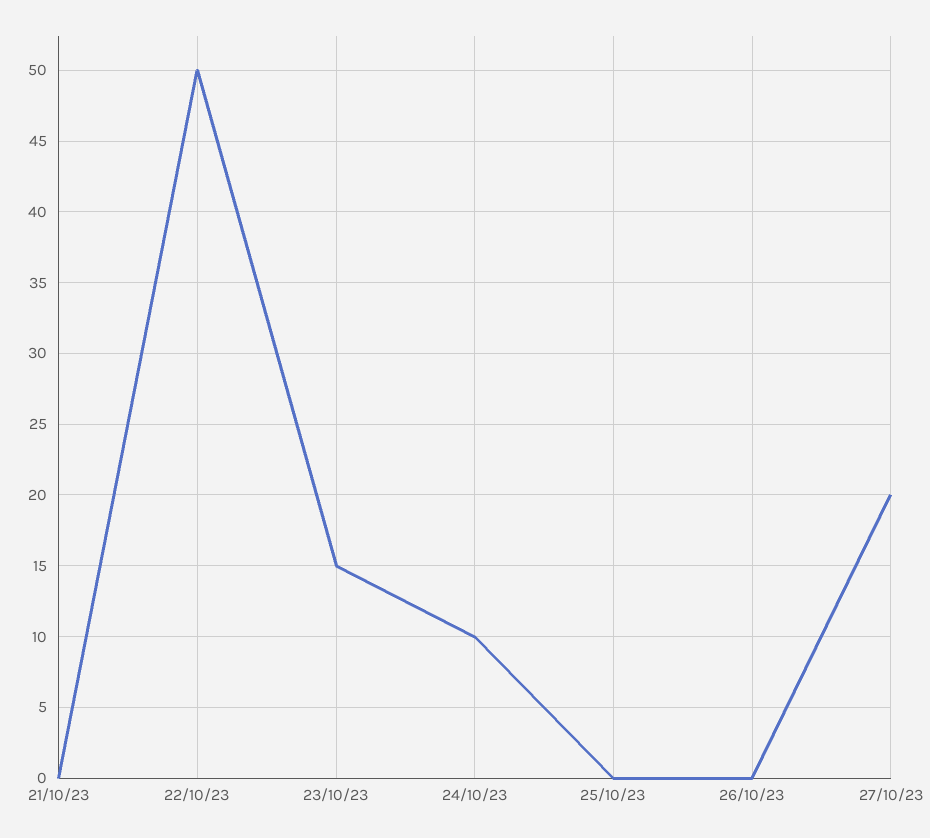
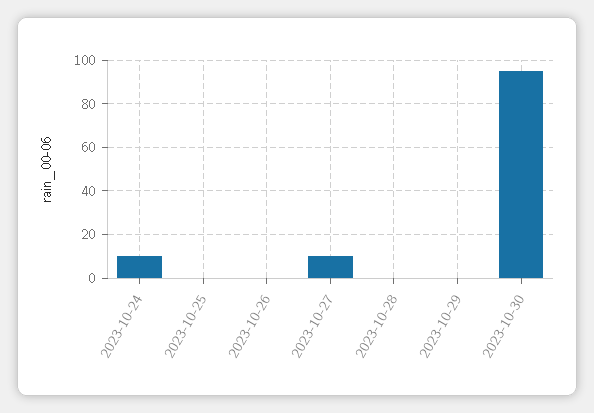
21/10/23: 0 -> none
22/10/23: 50 -> none
23/10/23: 15 -> none
27/10/23: 20 -> 10
2023-10-28: none -> 0
2023-10-29: none -> 0
2023-10-30: none -> 95

